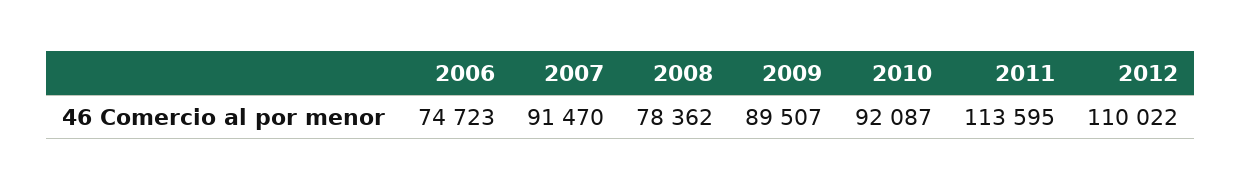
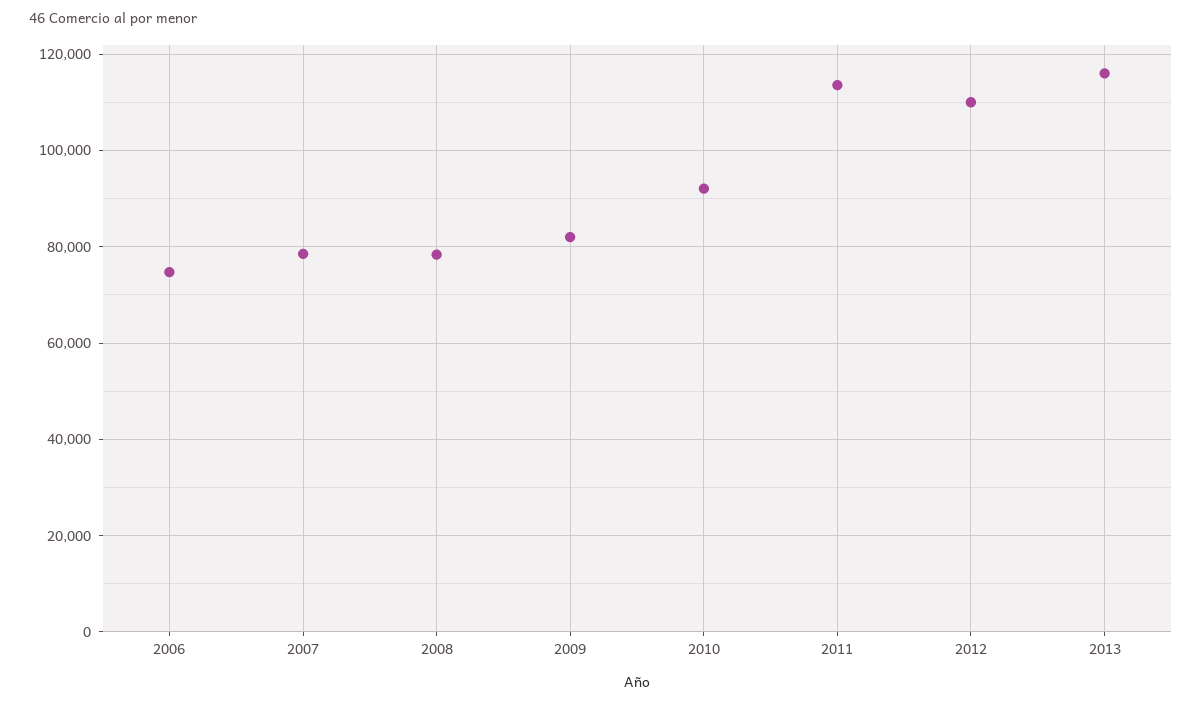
2007: 91470 -> 78000
2009: 89507 -> 82000
2013: none -> 116000

